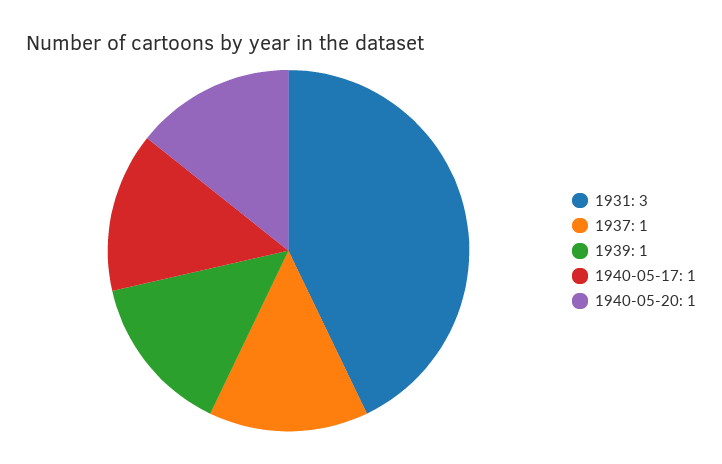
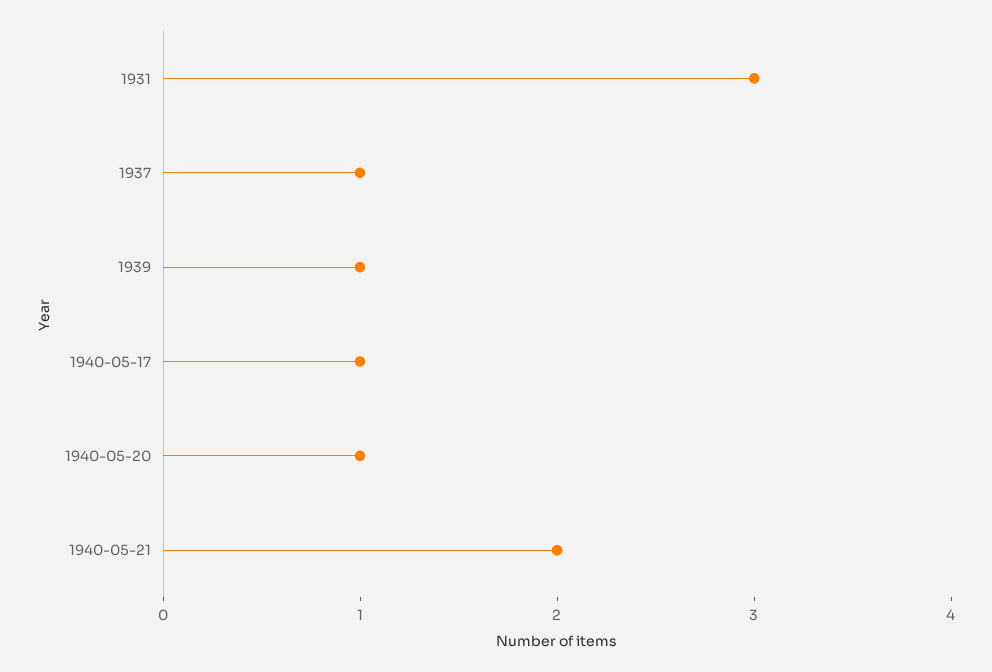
1940-05-21: none -> 2

